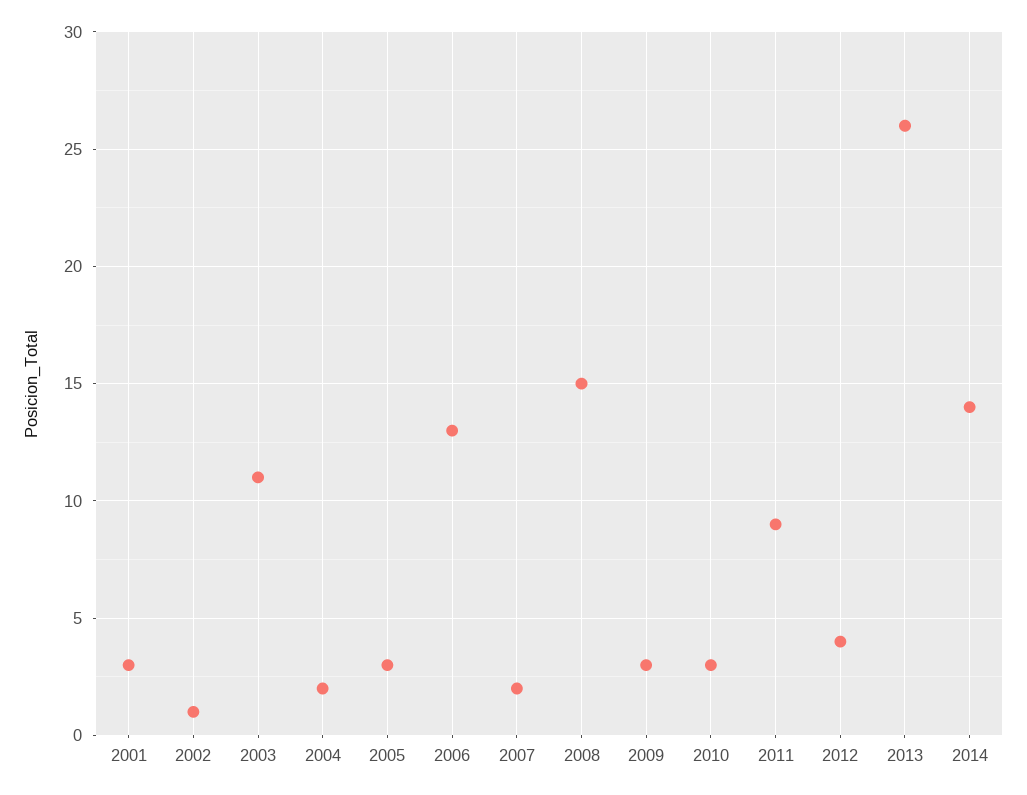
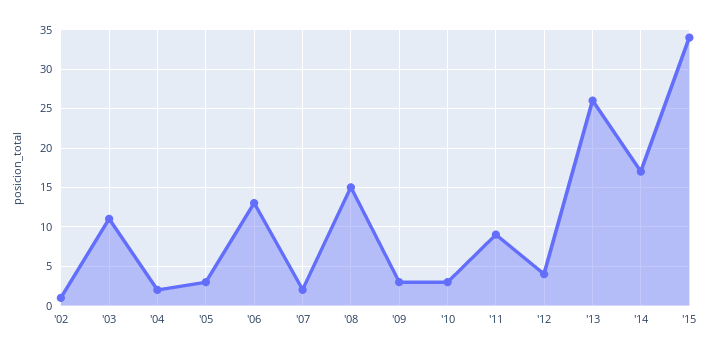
2001: 3 -> none
2014: 14 -> 17
'15: none -> 34

